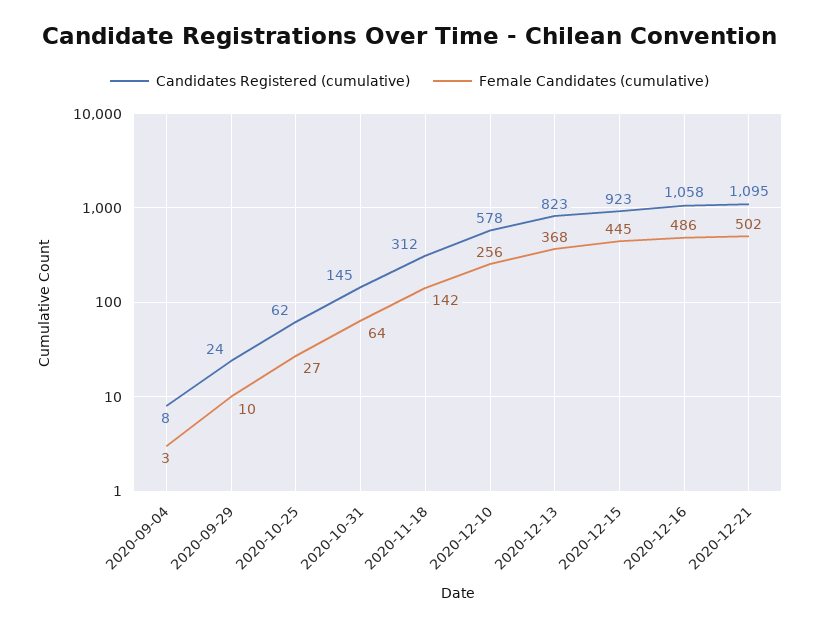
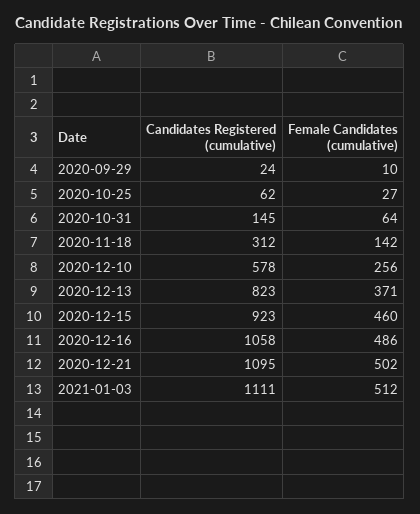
Candidates Registered (cumulative), 2020-09-04: 8 -> none
Female Candidates (cumulative), 2020-09-04: 3 -> none
Female Candidates (cumulative), 2020-12-13: 368 -> 371
Female Candidates (cumulative), 2020-12-15: 445 -> 460
Candidates Registered (cumulative), 2021-01-03: none -> 1111
Female Candidates (cumulative), 2021-01-03: none -> 512

